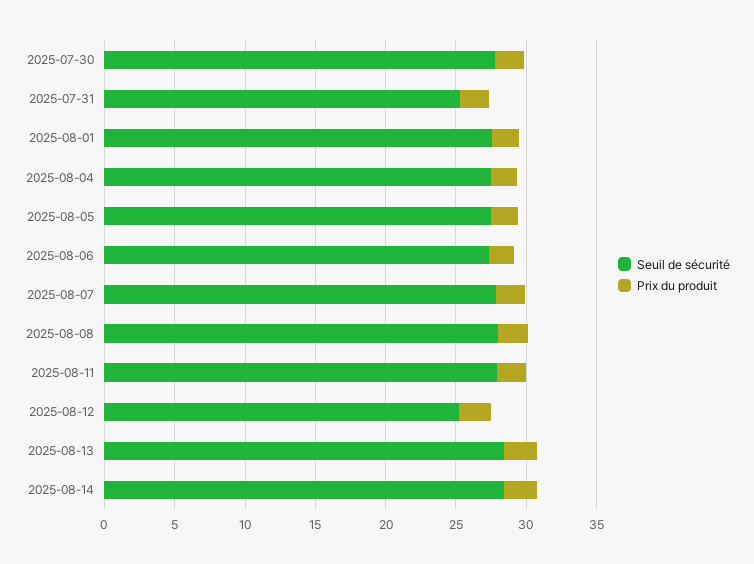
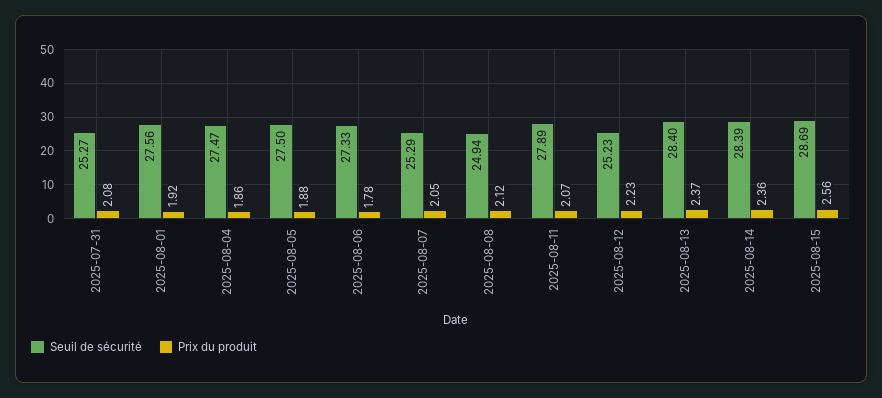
Seuil de sécurité, 2025-07-30: 28 -> none
Prix du produit, 2025-07-30: 2 -> none
Seuil de sécurité, 2025-08-07: 28 -> 25.29
Seuil de sécurité, 2025-08-08: 28 -> 24.94
Seuil de sécurité, 2025-08-15: none -> 28.69
Prix du produit, 2025-08-15: none -> 2.56

